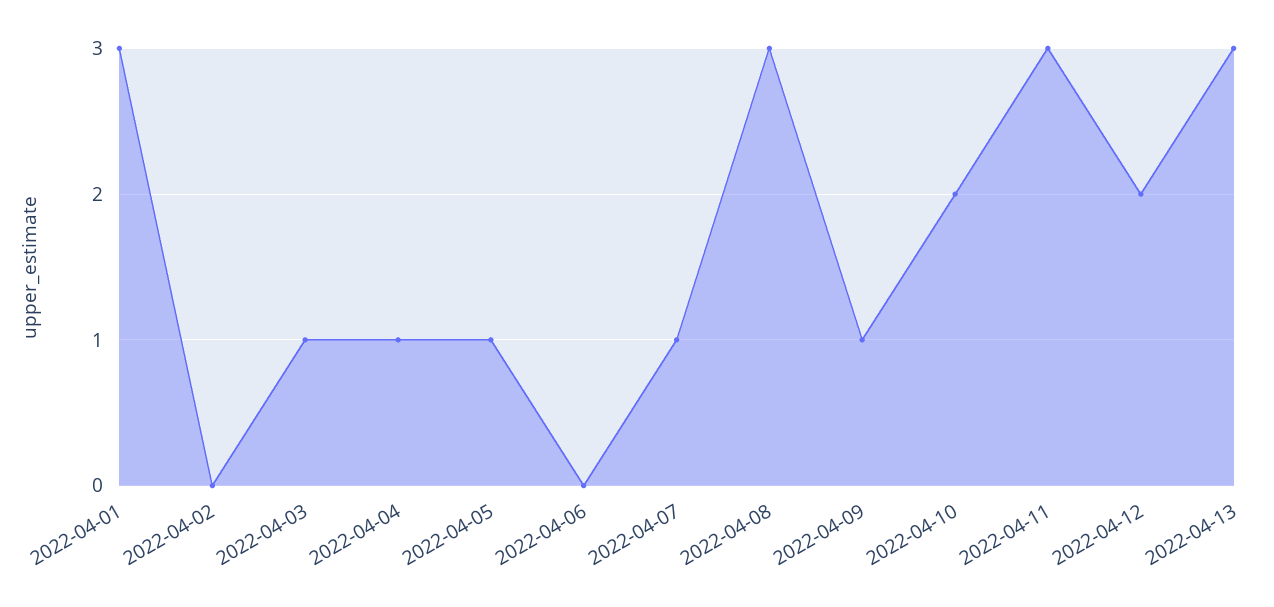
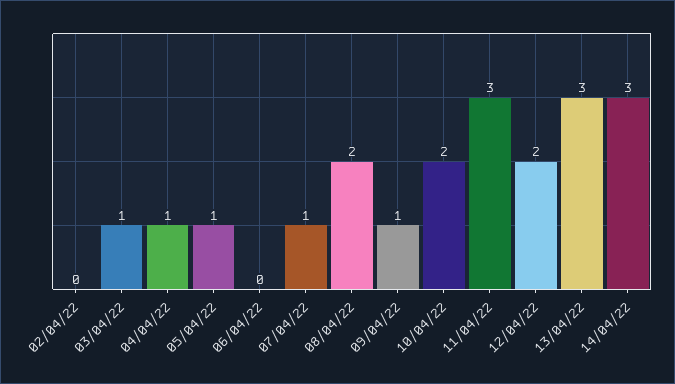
2022-04-01: 3 -> none
2022-04-08: 3 -> 2
14/04/22: none -> 3

